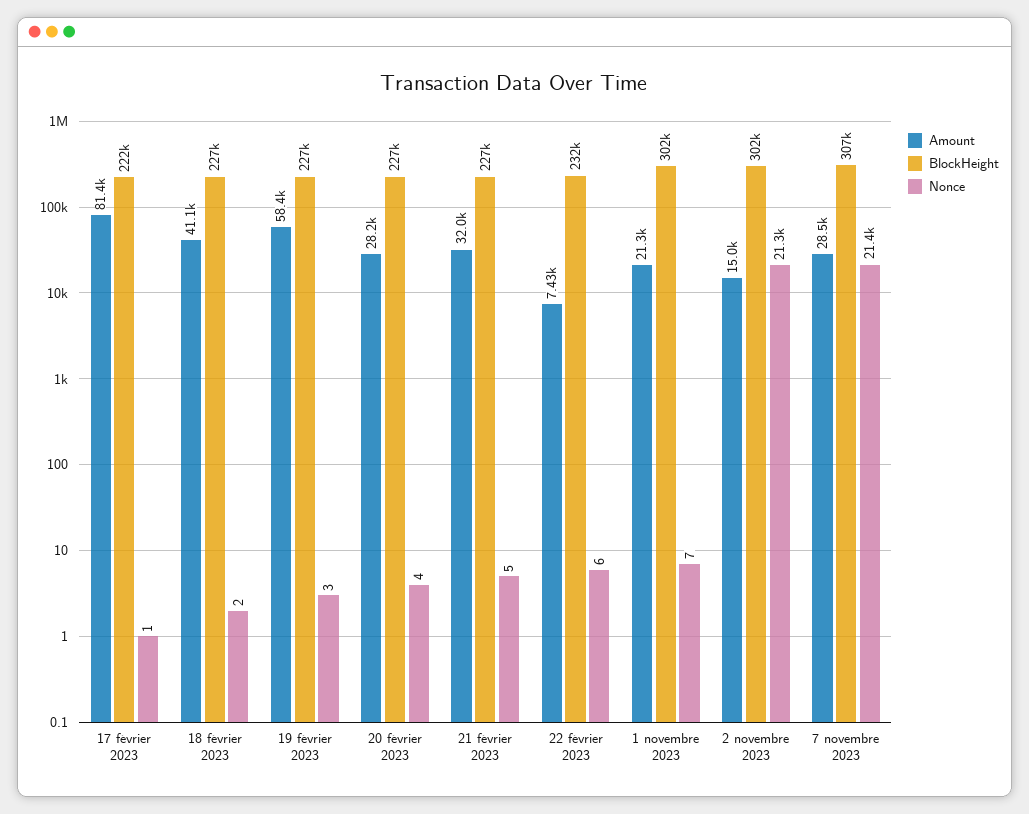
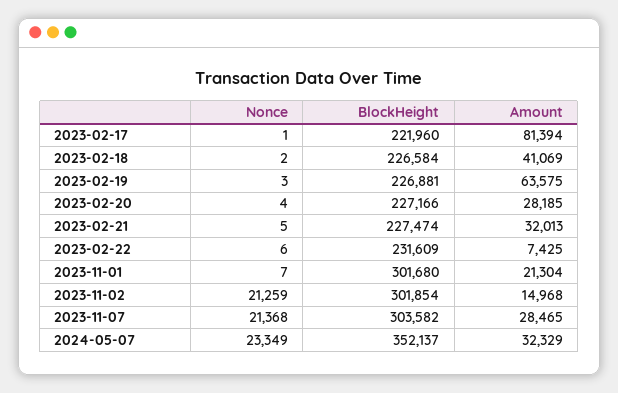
Amount, 19 février 2023: 58400 -> 63575
BlockHeight, 7 novembre 2023: 307000 -> 303582
Nonce, 2024-05-07: none -> 23349
BlockHeight, 2024-05-07: none -> 352137
Amount, 2024-05-07: none -> 32329

